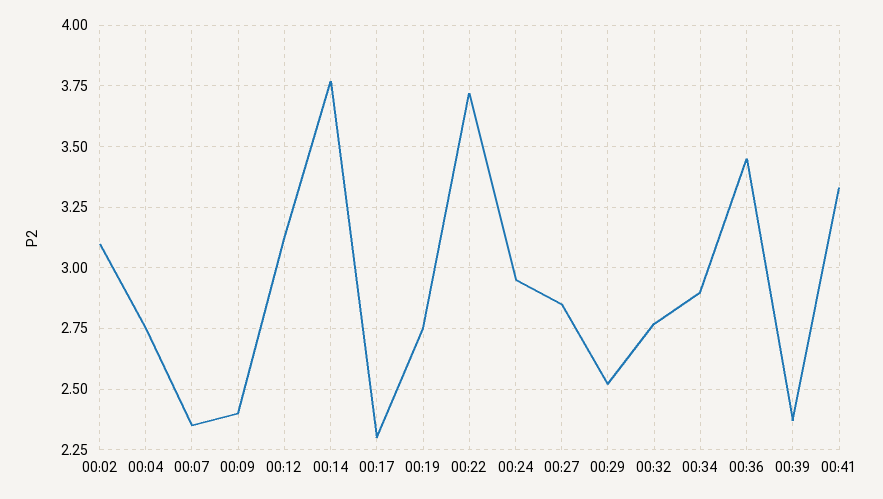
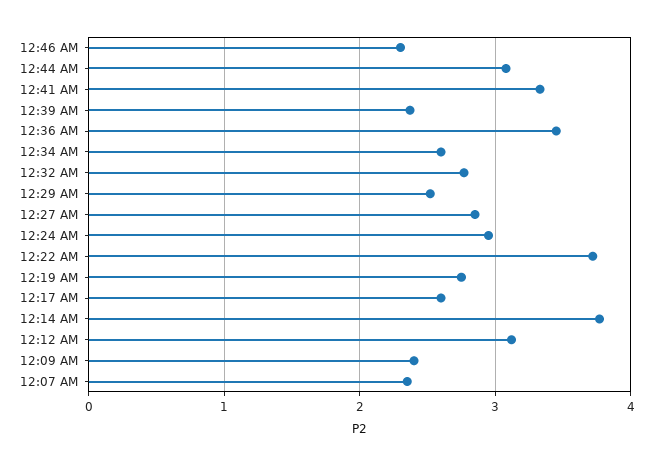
00:02: 3.1 -> none
00:04: 2.75 -> none
00:17: 2.3 -> 2.6
00:34: 2.9 -> 2.6
12:46 AM: none -> 2.3
12:44 AM: none -> 3.1

